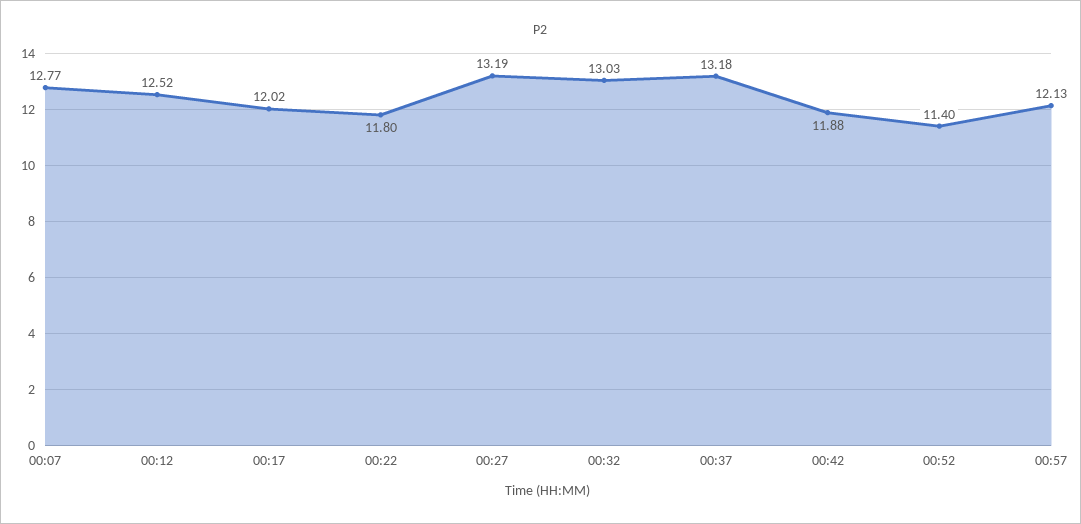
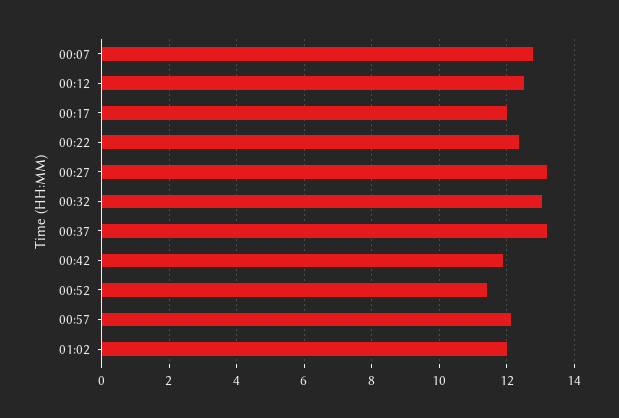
00:22: 11.8 -> 12.4
01:02: none -> 12

